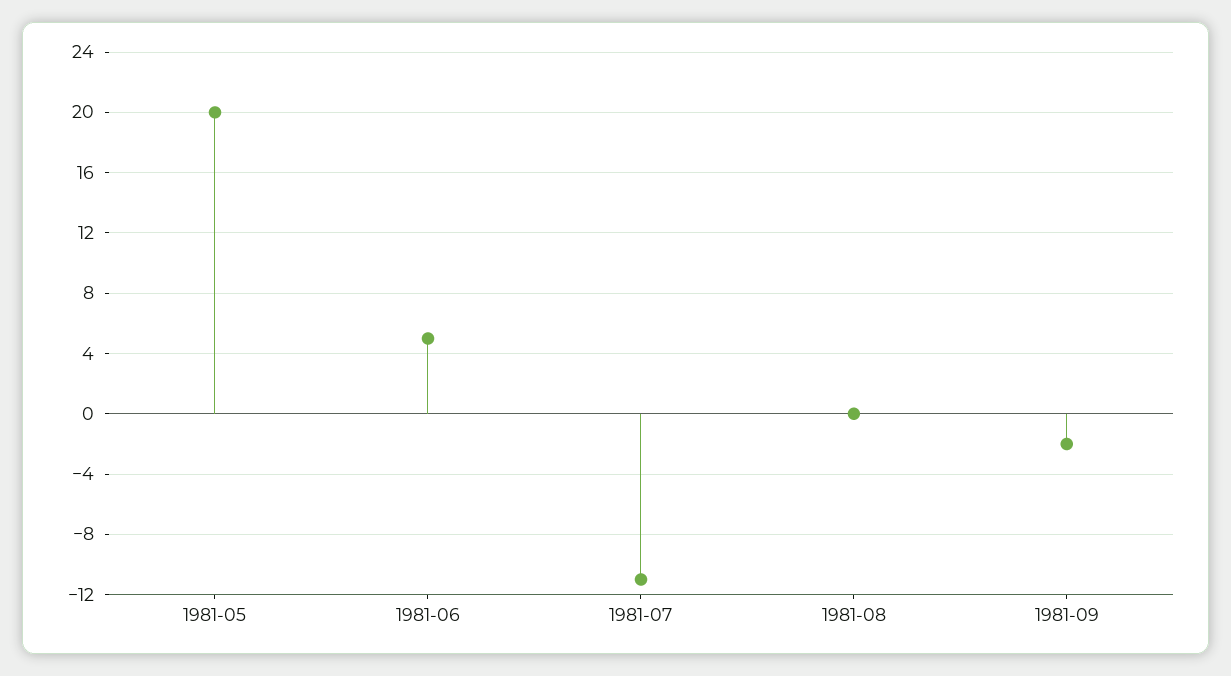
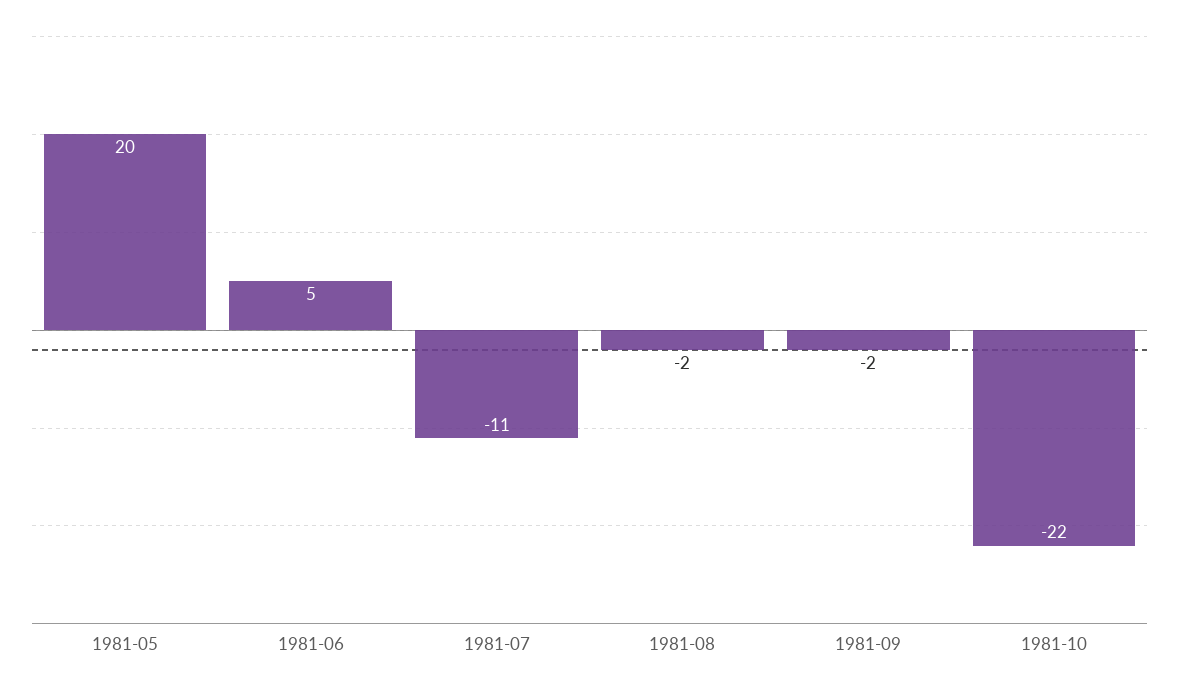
1981-08: 0 -> -2
1981-10: none -> -22

